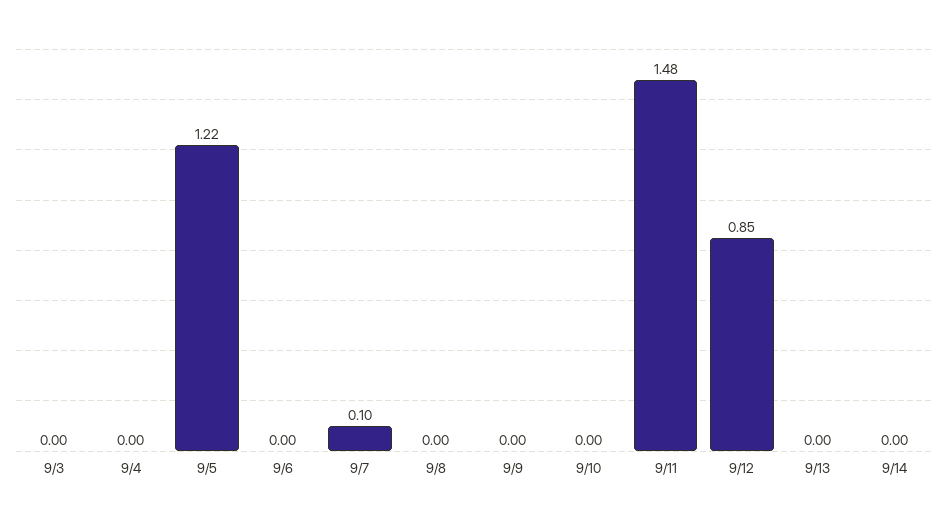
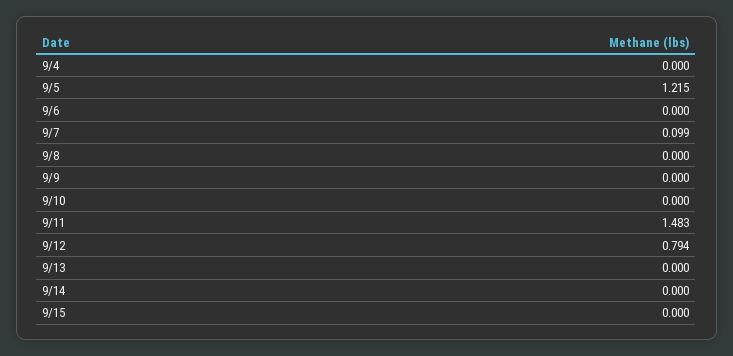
9/3: 0 -> none
9/12: 0.85 -> 0.794
9/15: none -> 0

